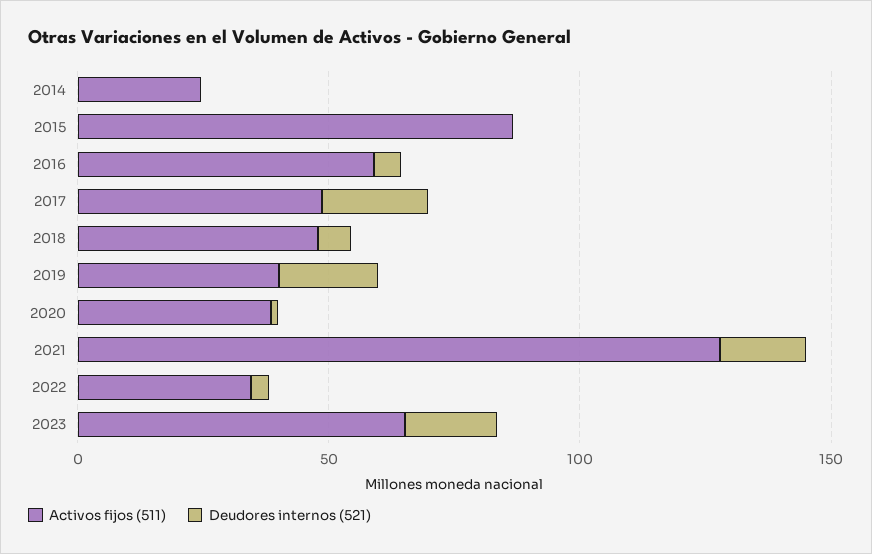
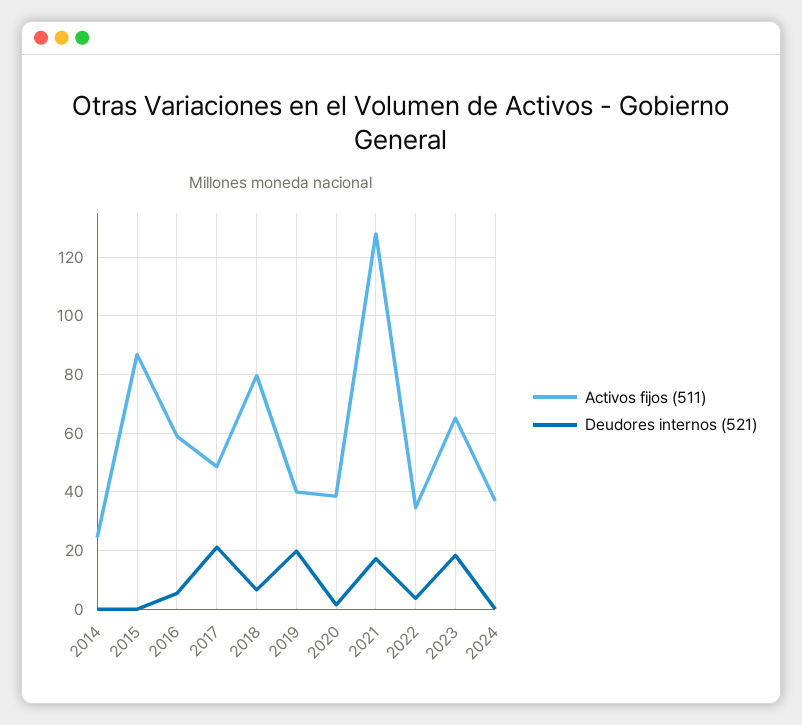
Activos fijos (511), 2018: 50 -> 80
Activos fijos (511), 2024: none -> 37.5
Deudores internos (521), 2024: none -> 0

